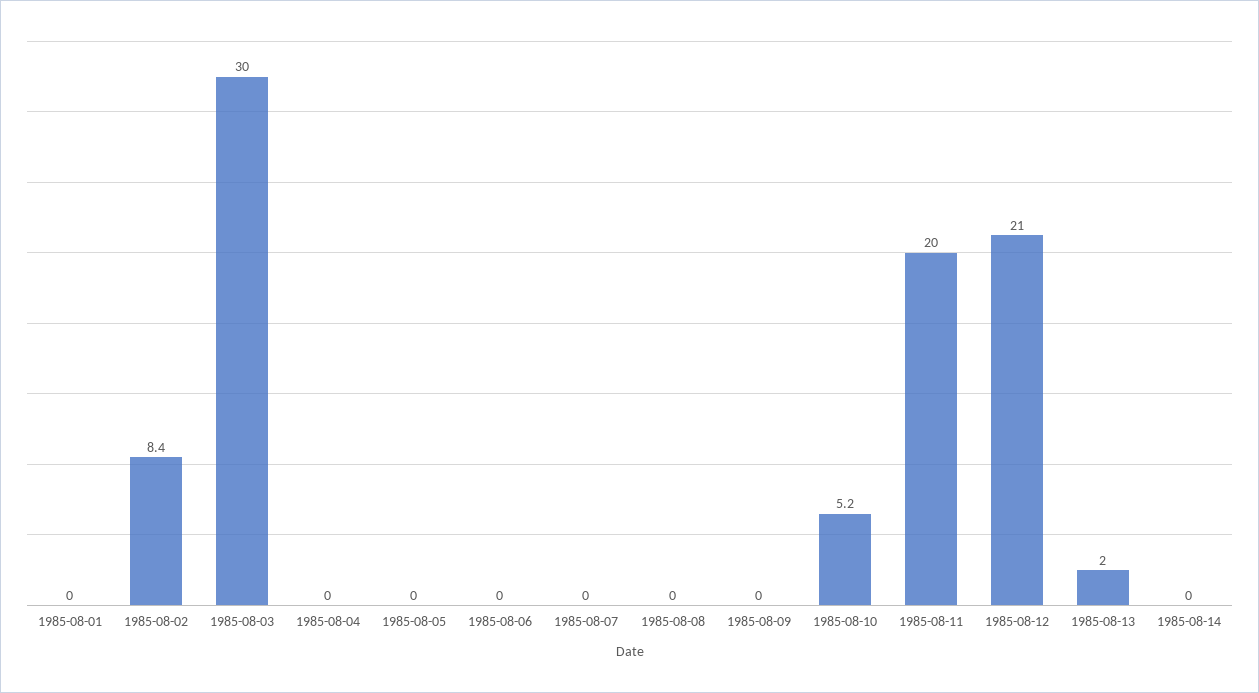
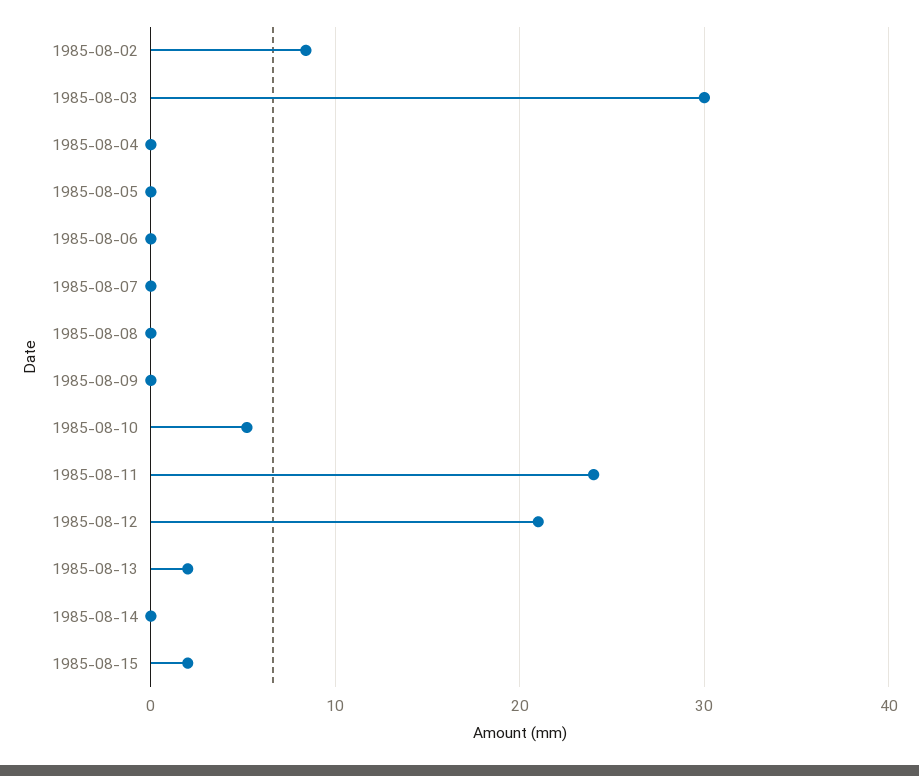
1985-08-01: 0 -> none
1985-08-11: 20 -> 24
1985-08-15: none -> 2

